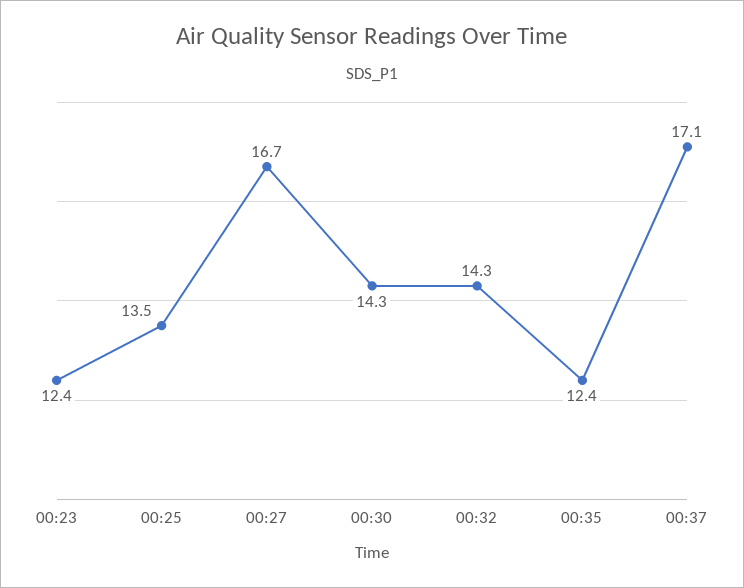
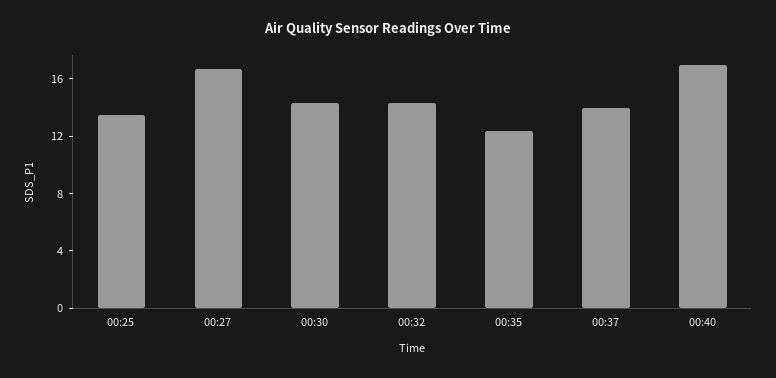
00:23: 12.4 -> none
00:37: 17.1 -> 14
00:40: none -> 17

